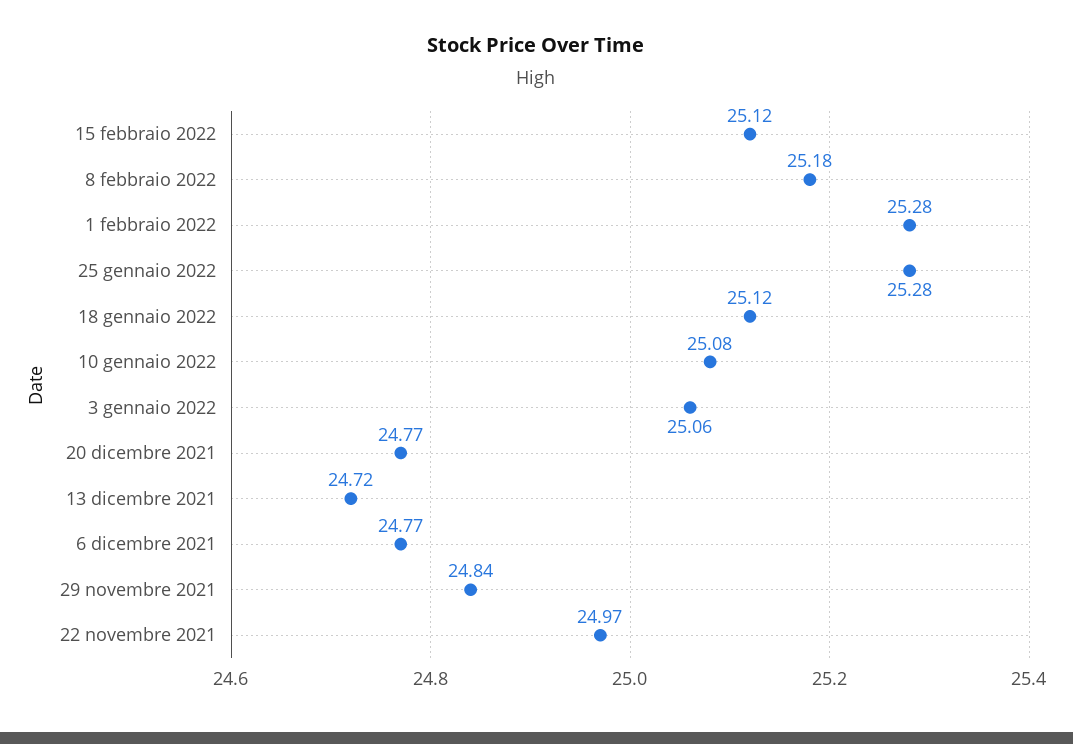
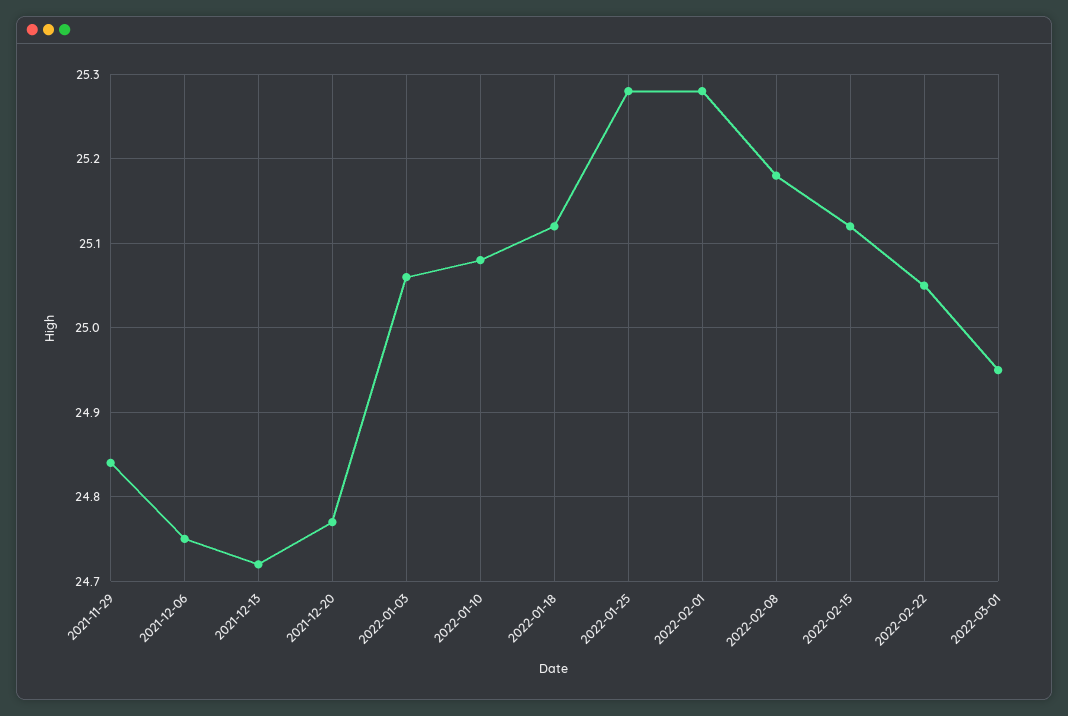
6 dicembre 2021: 24.77 -> 24.75
22 novembre 2021: 24.97 -> none
2022-02-22: none -> 25.05
2022-03-01: none -> 24.95

